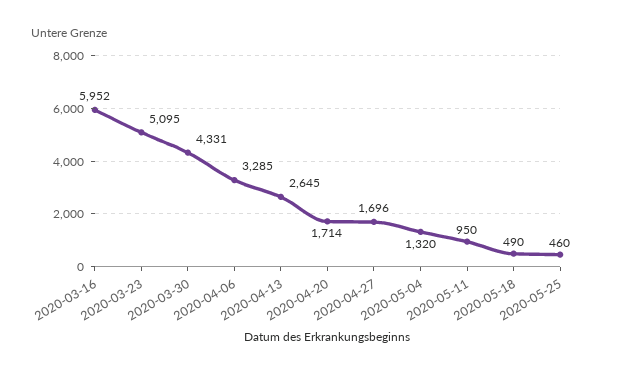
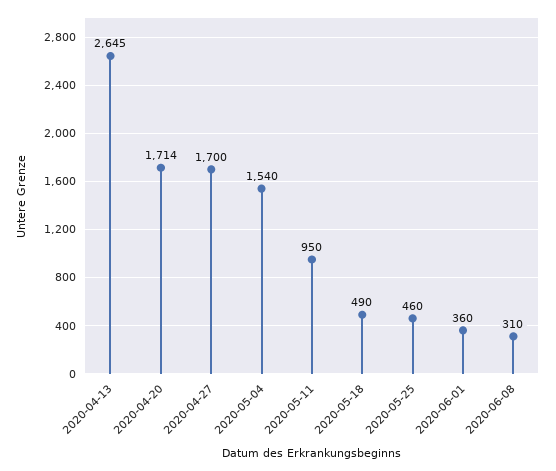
2020-03-16: 5952 -> none
2020-03-23: 5095 -> none
2020-03-30: 4331 -> none
2020-04-06: 3285 -> none
2020-04-27: 1696 -> 1700
2020-05-04: 1320 -> 1540
2020-06-01: none -> 360
2020-06-08: none -> 310

